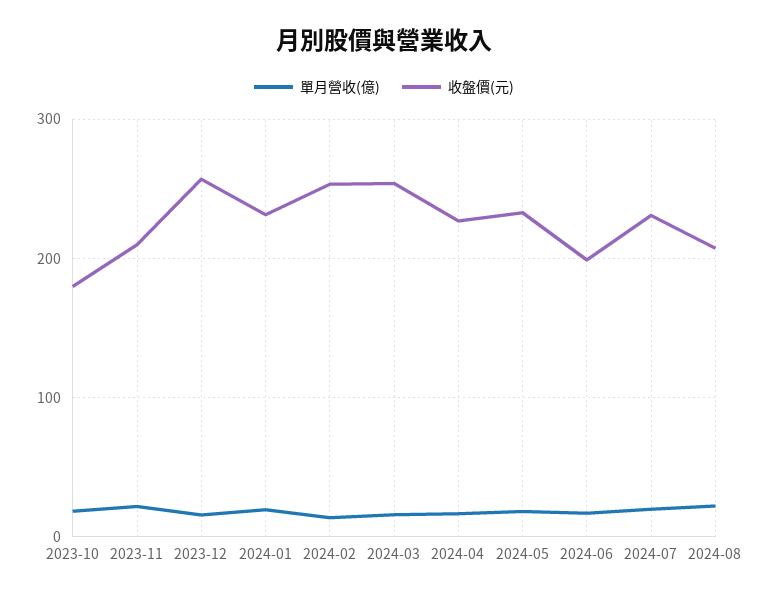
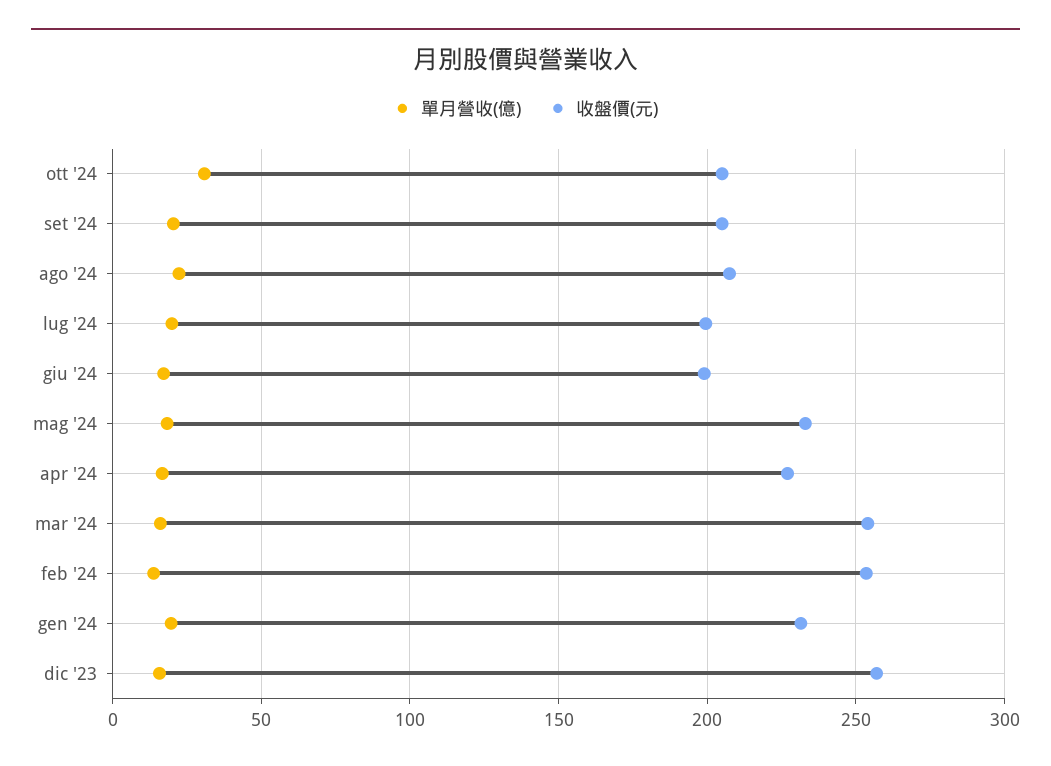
單月營收(億), 2023-10: 20 -> none
收盤價(元), 2023-10: 180 -> none
單月營收(億), 2023-11: 20 -> none
收盤價(元), 2023-11: 210 -> none
收盤價(元), 2024-07: 230 -> 200
單月營收(億), ott '24: none -> 30
收盤價(元), ott '24: none -> 205
單月營收(億), set '24: none -> 20
收盤價(元), set '24: none -> 205

